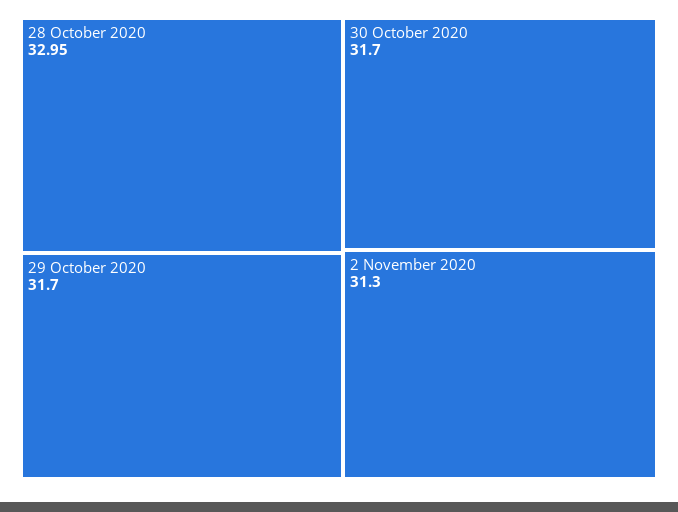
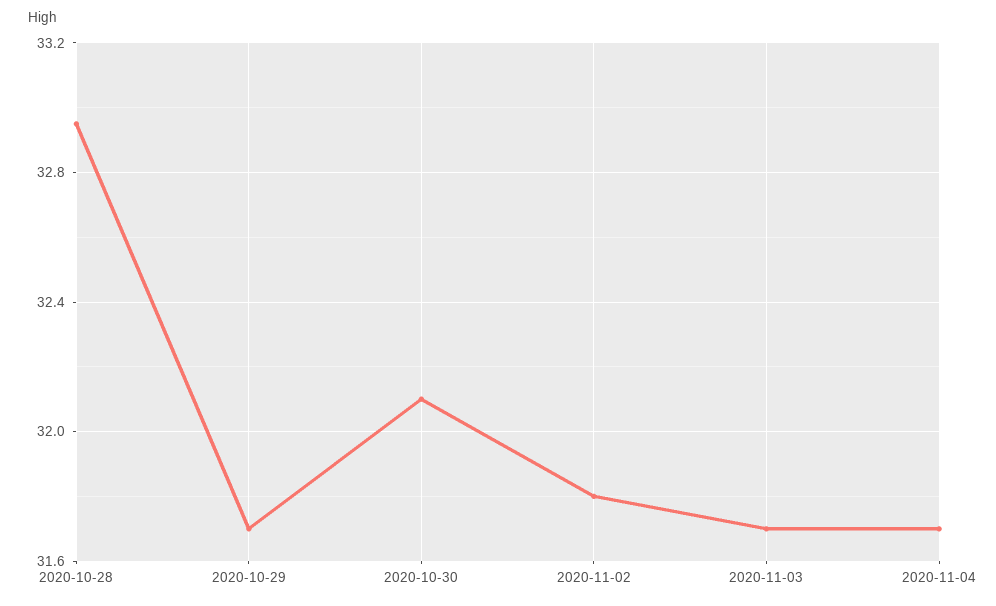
30 October 2020: 31.7 -> 32.1
2 November 2020: 31.3 -> 31.8
2020-11-03: none -> 31.7
2020-11-04: none -> 31.7

